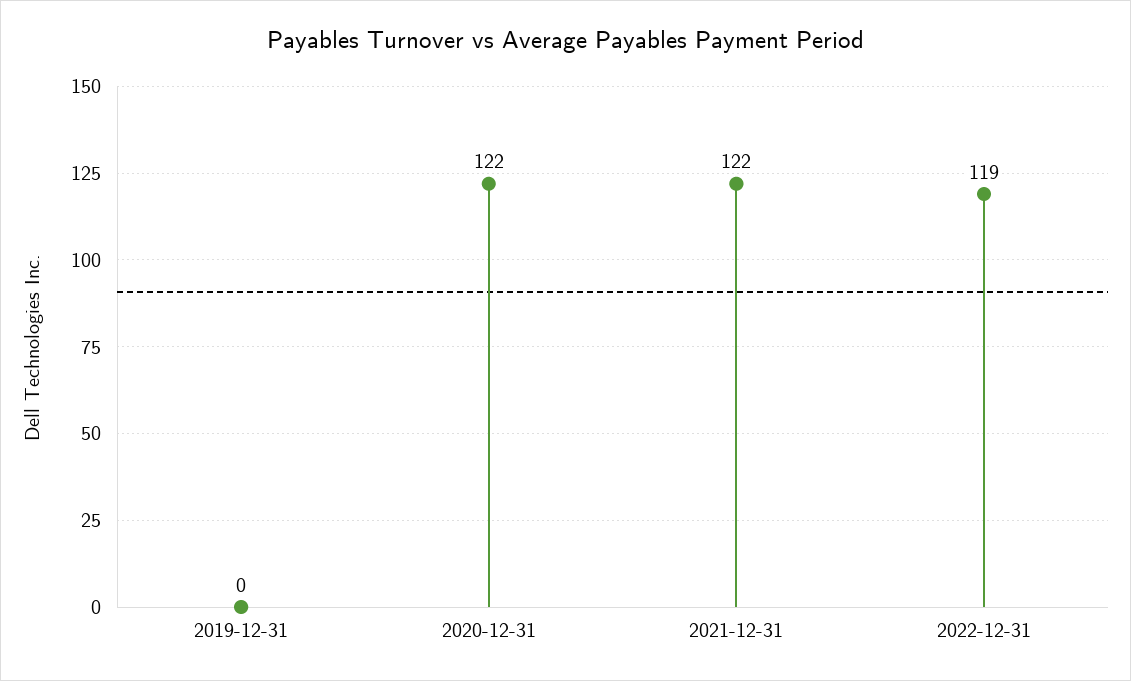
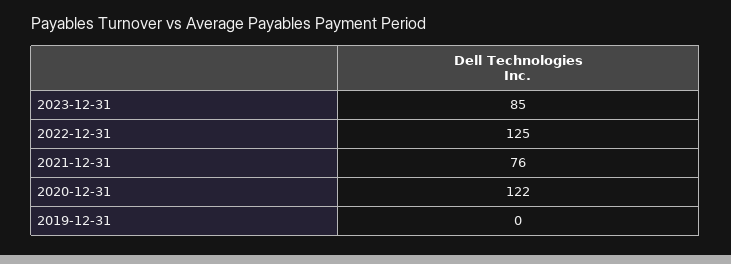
2021-12-31: 122 -> 76
2022-12-31: 119 -> 125
2023-12-31: none -> 85

